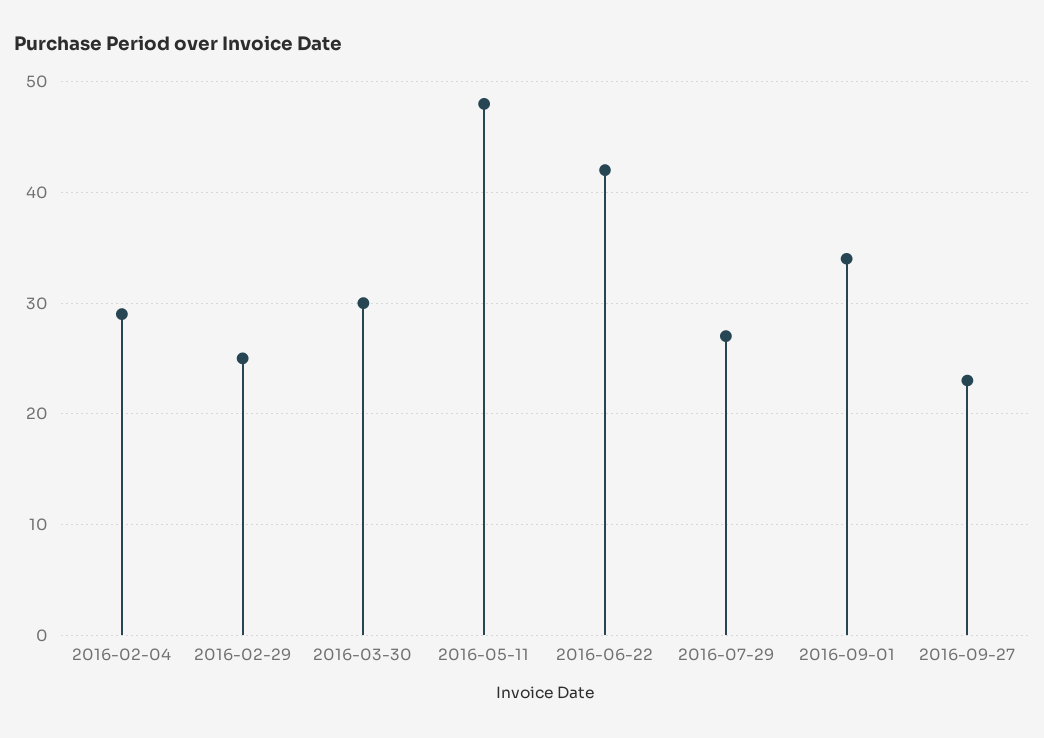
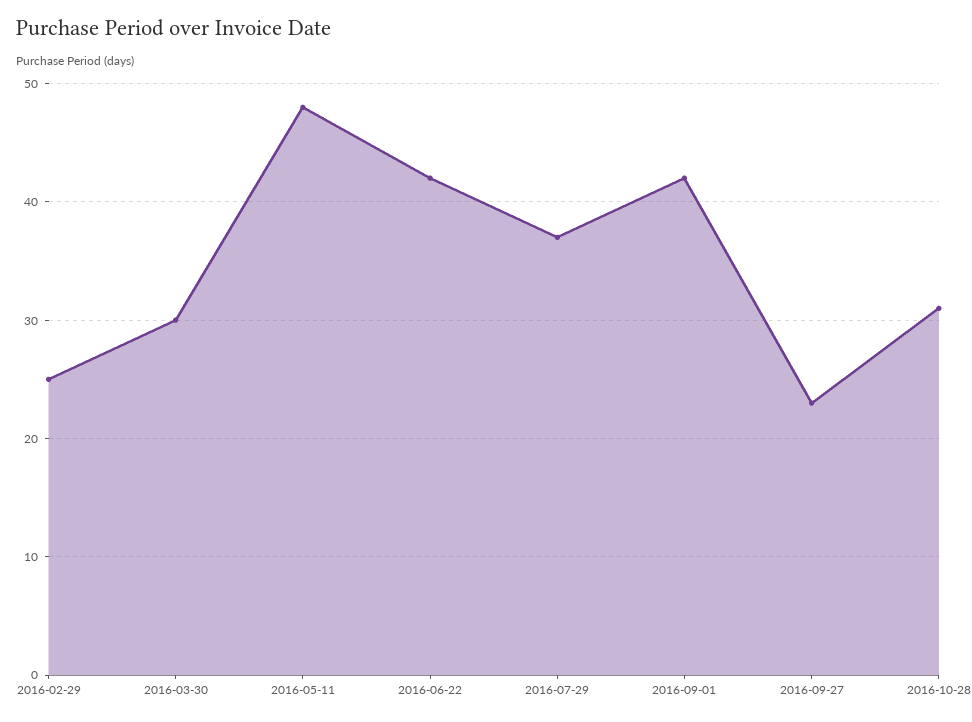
2016-02-04: 29 -> none
2016-07-29: 27 -> 37
2016-09-01: 34 -> 42
2016-10-28: none -> 31

